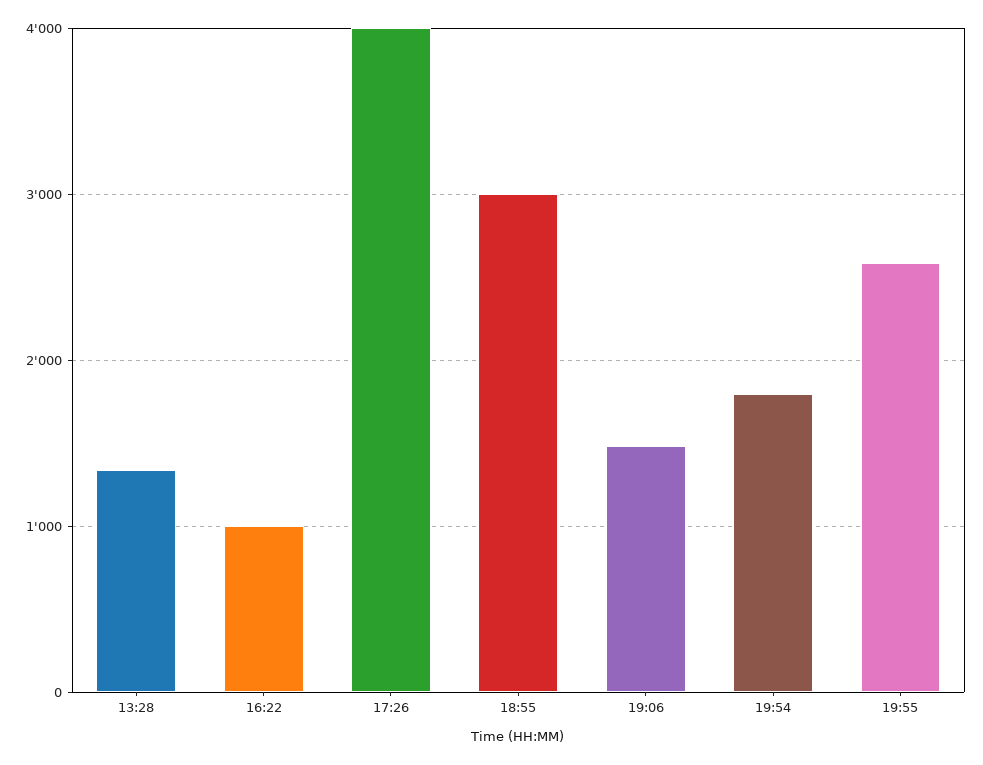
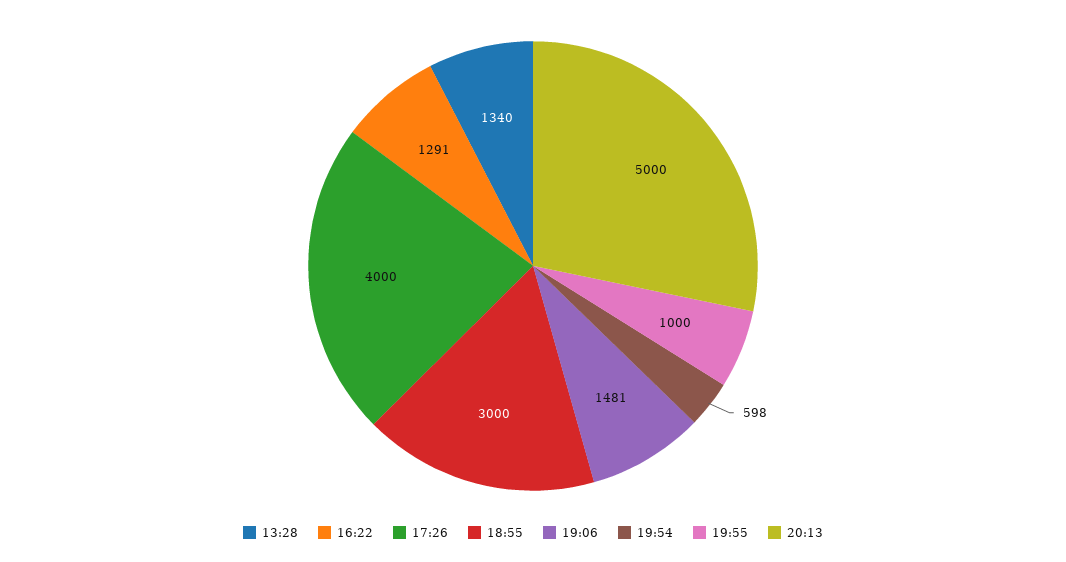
16:22: 1000 -> 1291
19:54: 1800 -> 598
19:55: 2600 -> 1000
20:13: none -> 5000

